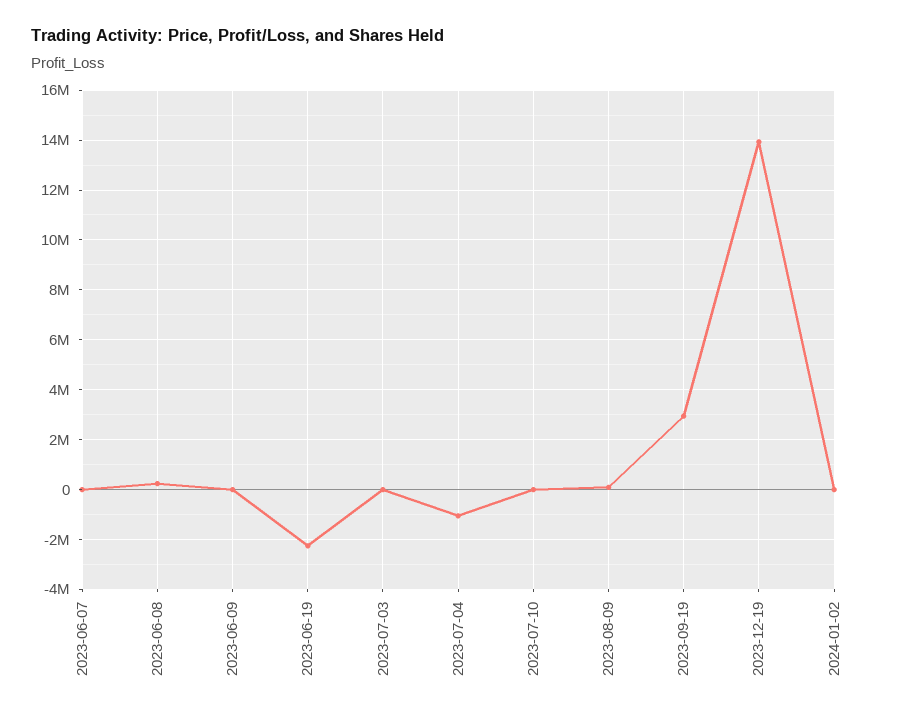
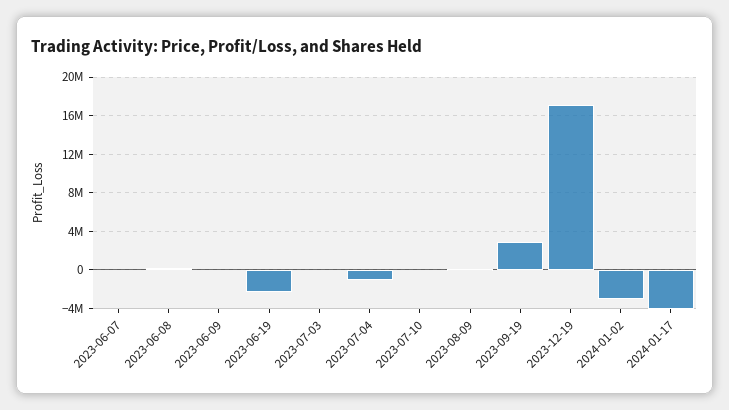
2023-12-19: 14000000 -> 17000000
2024-01-02: 0 -> -3000000
2024-01-17: none -> -4000000

